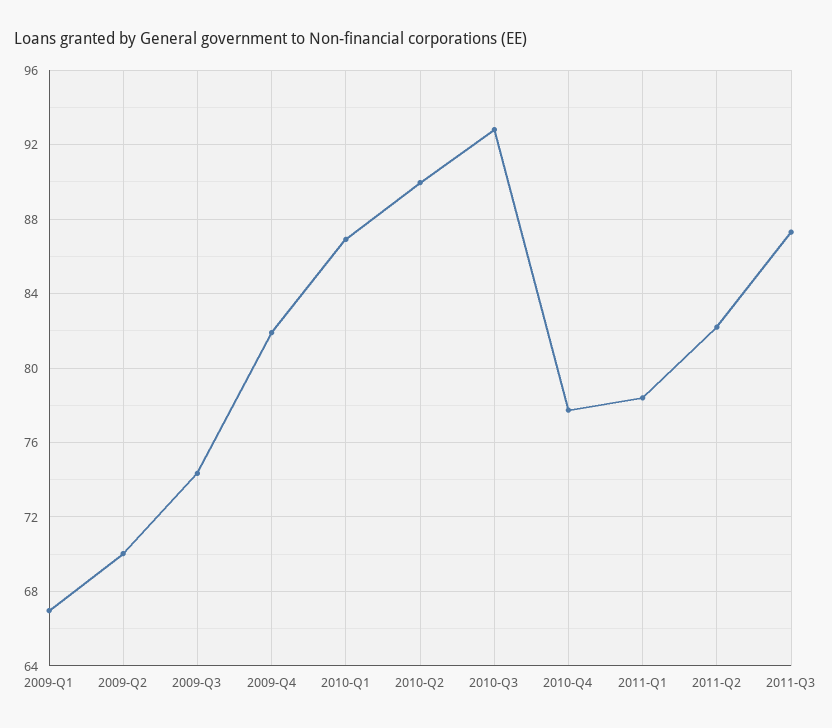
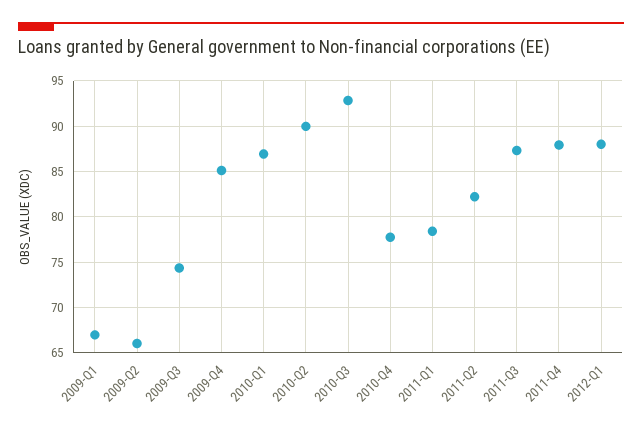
2009-Q2: 70 -> 66
2009-Q4: 82 -> 85
2011-Q4: none -> 88
2012-Q1: none -> 88

